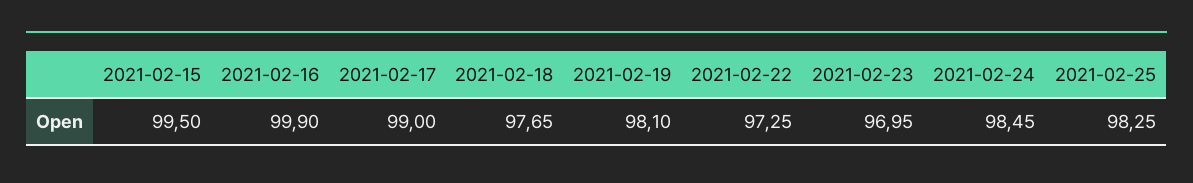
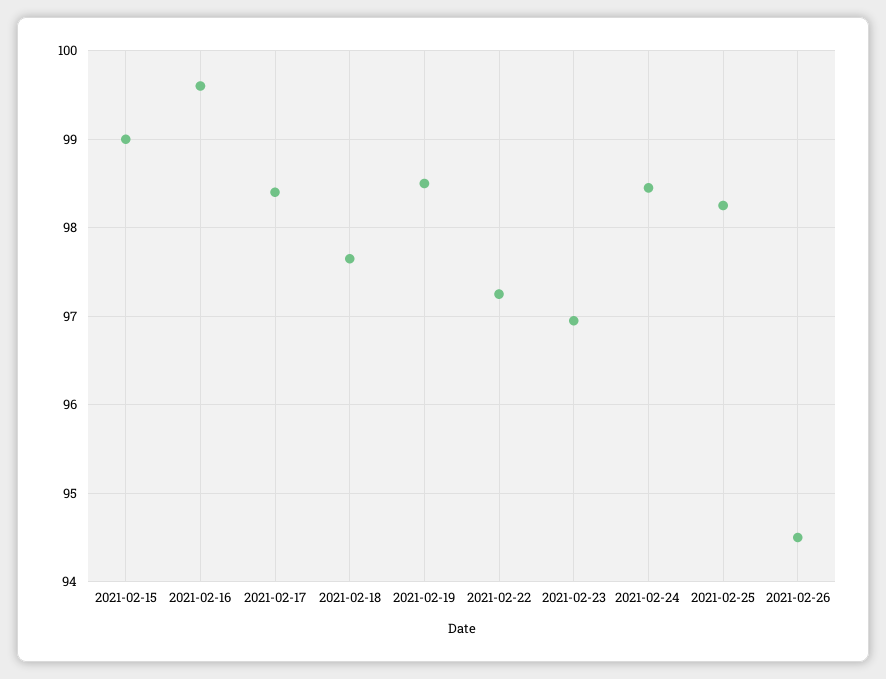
2021-02-15: 99.5 -> 99
2021-02-16: 99.9 -> 99.6
2021-02-17: 99 -> 98.4
2021-02-19: 98.1 -> 98.5
2021-02-26: none -> 94.5

